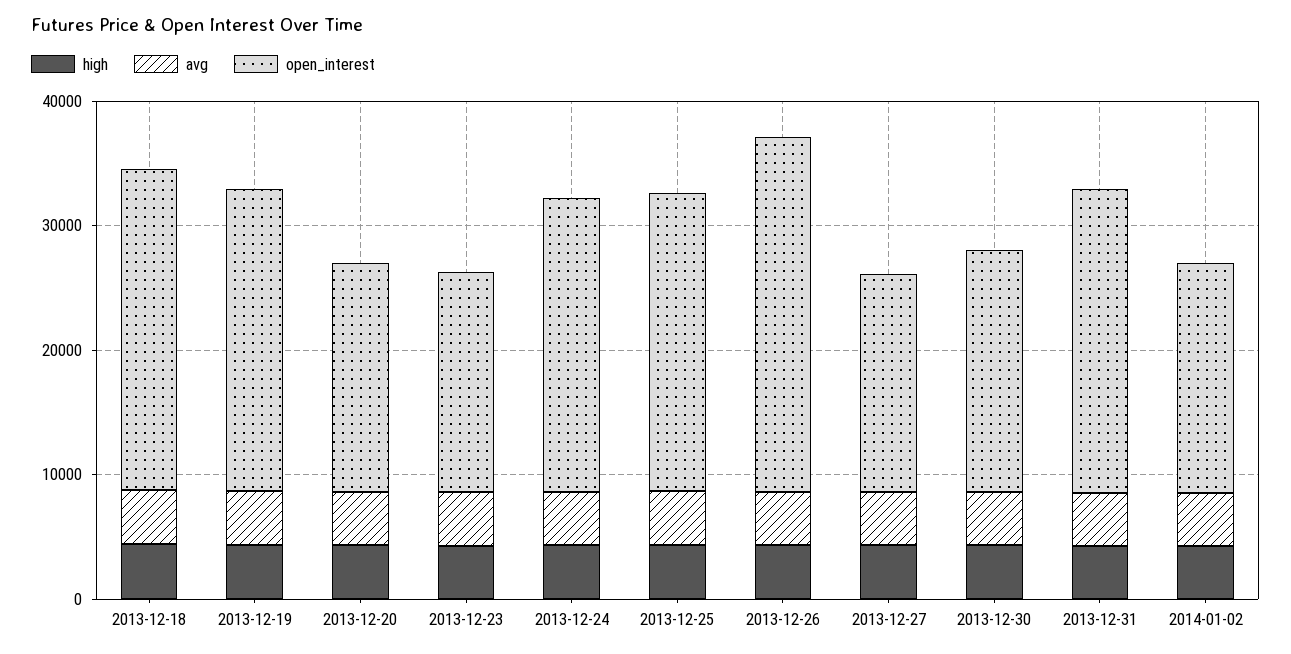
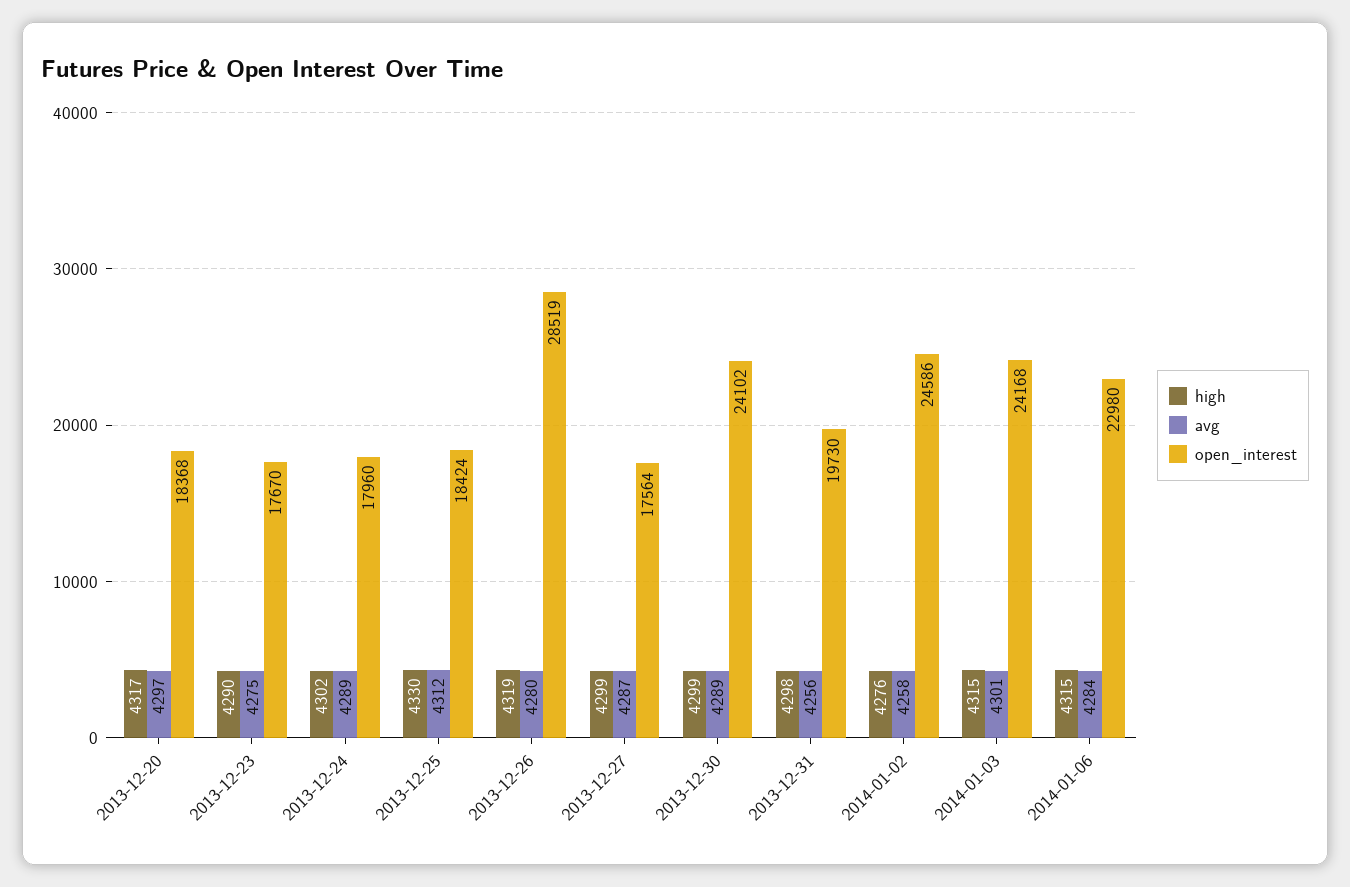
high, 2013-12-18: 4000 -> none
avg, 2013-12-18: 4000 -> none
open_interest, 2013-12-18: 26000 -> none
high, 2013-12-19: 4000 -> none
avg, 2013-12-19: 4000 -> none
open_interest, 2013-12-19: 24000 -> none
open_interest, 2013-12-24: 24000 -> 17960
open_interest, 2013-12-25: 24000 -> 18424
open_interest, 2013-12-30: 20000 -> 24102
open_interest, 2013-12-31: 24000 -> 19730
open_interest, 2014-01-02: 18000 -> 24586
high, 2014-01-03: none -> 4315
avg, 2014-01-03: none -> 4301
open_interest, 2014-01-03: none -> 24168
high, 2014-01-06: none -> 4315
avg, 2014-01-06: none -> 4284
open_interest, 2014-01-06: none -> 22980

